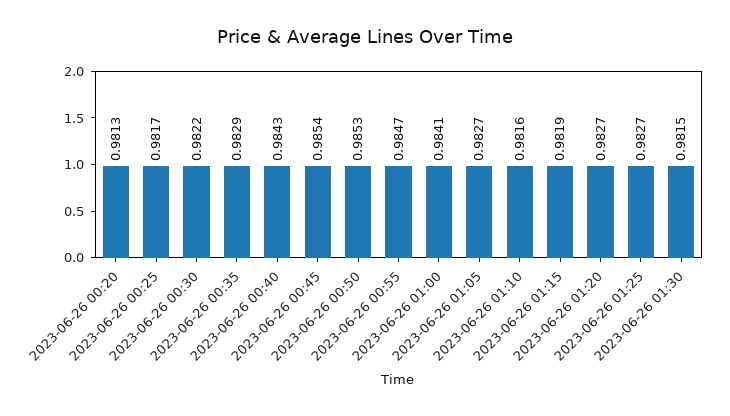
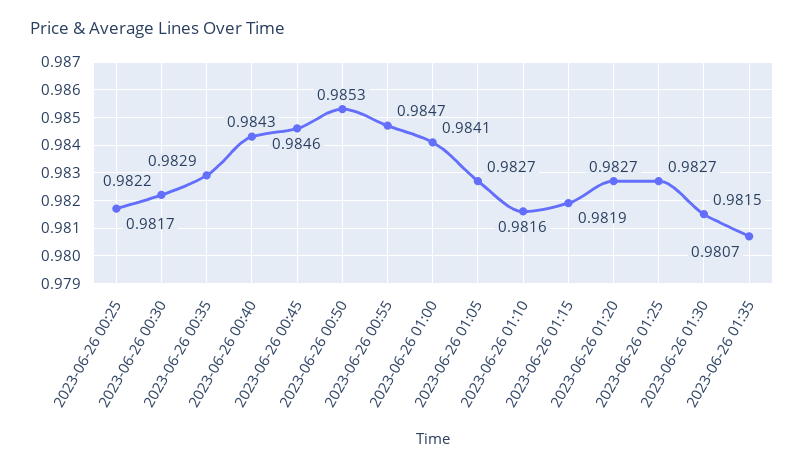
2023-06-26 00:20: 0.9813 -> none
2023-06-26 00:45: 0.9854 -> 0.9846
2023-06-26 01:35: none -> 0.9807

